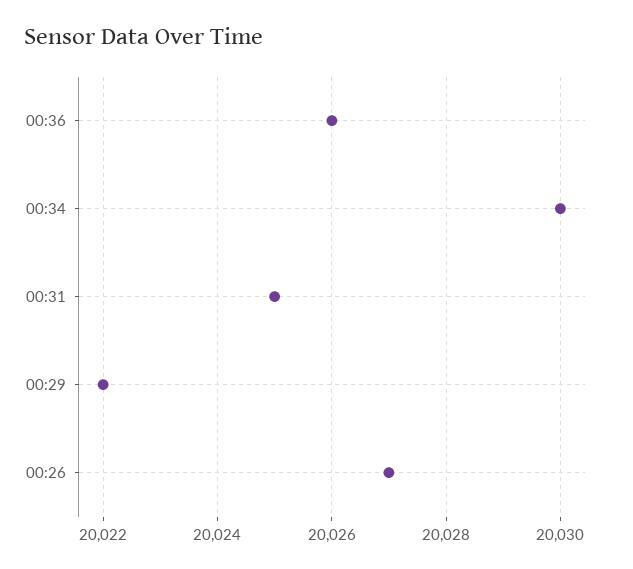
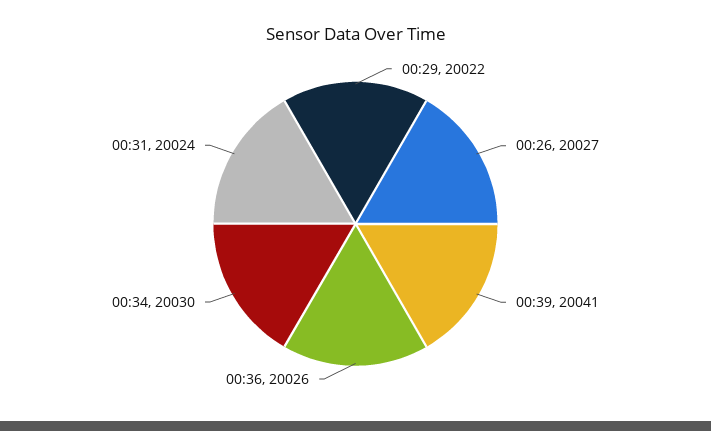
00:31: 20025 -> 20024
00:39: none -> 20041

